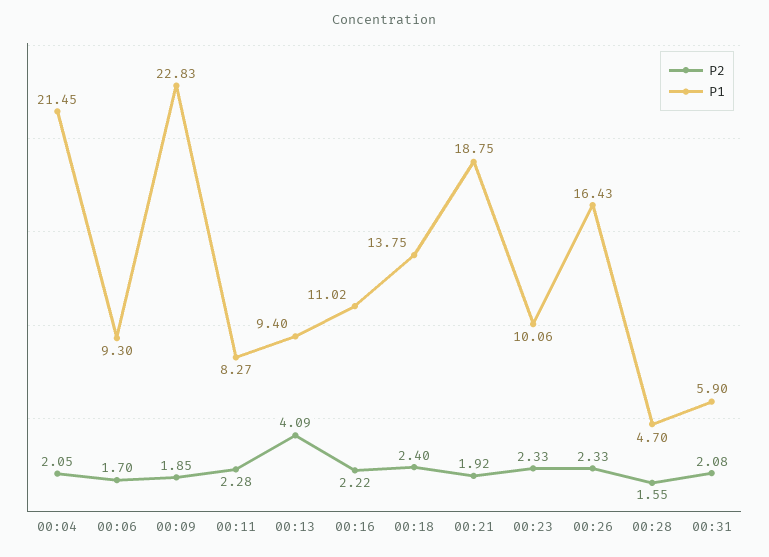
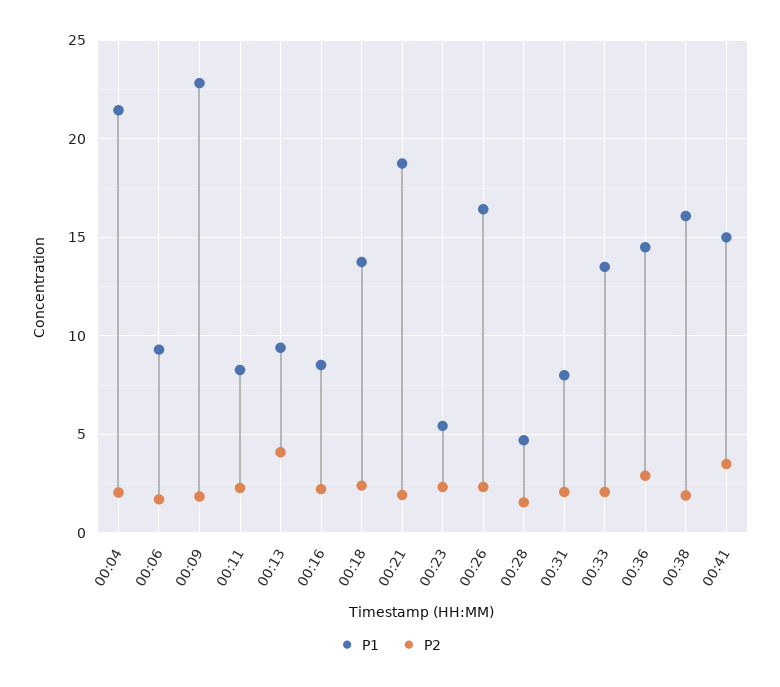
P1, 00:16: 11.02 -> 8.5
P1, 00:23: 10.06 -> 5.5
P1, 00:31: 5.9 -> 8
P1, 00:33: none -> 13.5
P2, 00:33: none -> 2
P1, 00:36: none -> 14.5
P2, 00:36: none -> 3
P1, 00:38: none -> 16
P2, 00:38: none -> 2
P1, 00:41: none -> 15
P2, 00:41: none -> 3.5

